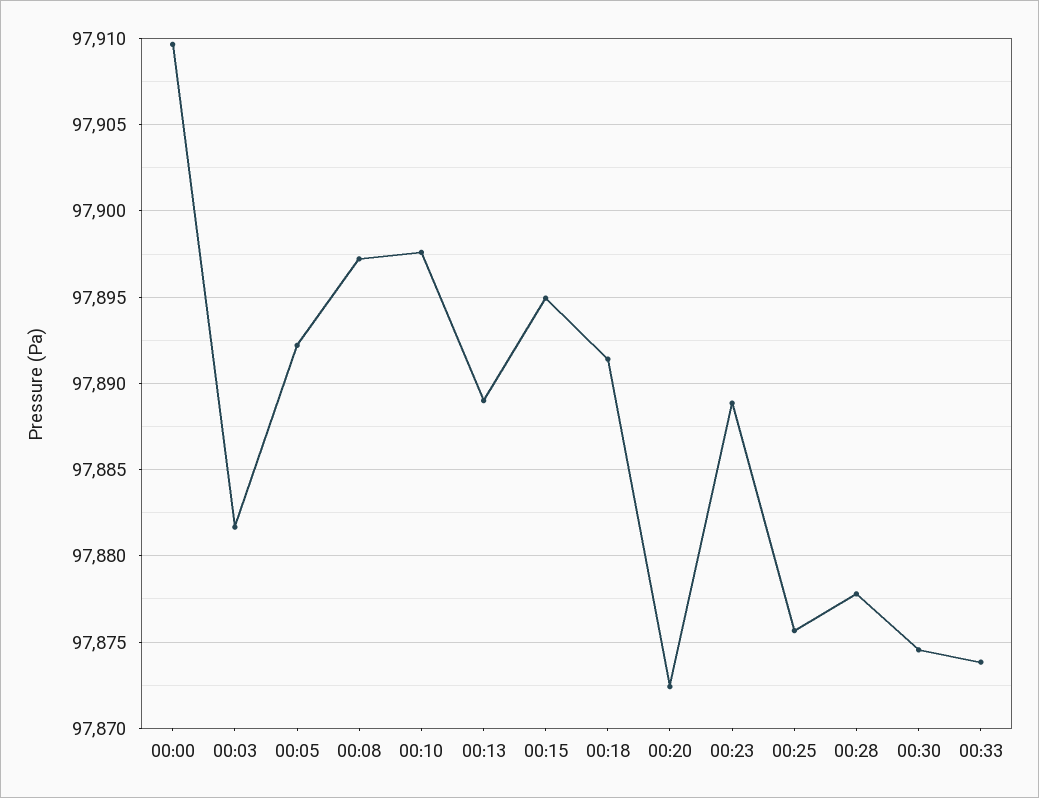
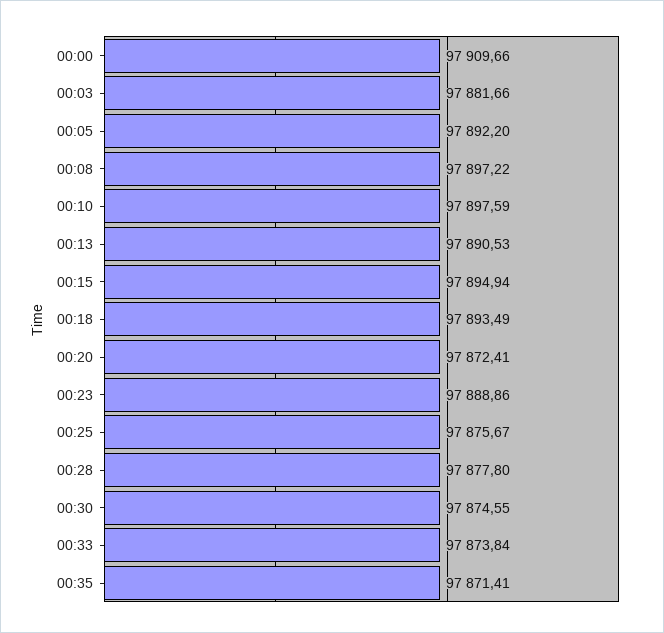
00:13: 97889 -> 97890.53
00:18: 97891.5 -> 97893.49
00:35: none -> 97871.41

